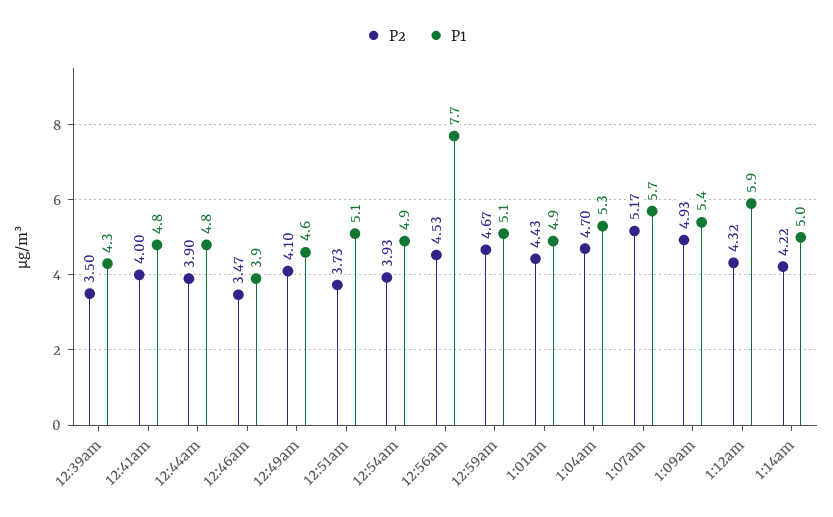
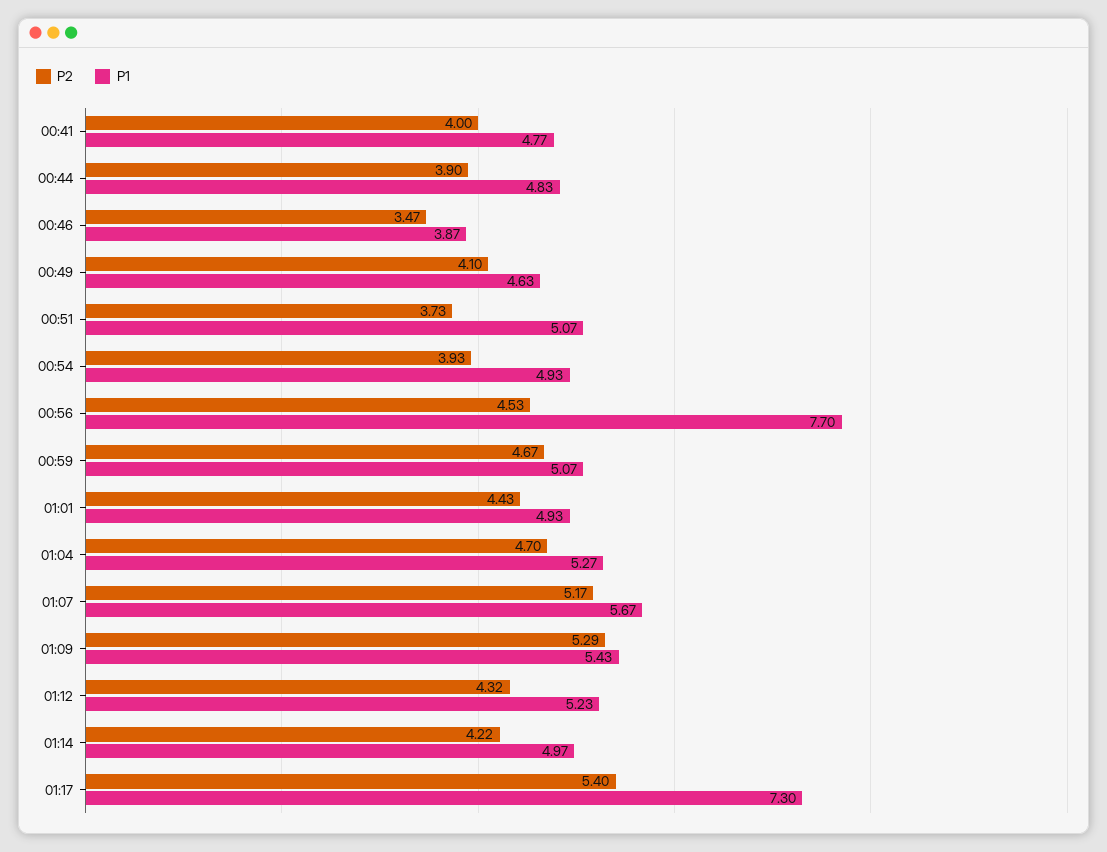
P2, 12:39am: 3.5 -> none
P1, 12:39am: 4.3 -> none
P2, 1:09am: 4.93 -> 5.29
P1, 1:12am: 5.9 -> 5.23
P2, 01:17: none -> 5.4
P1, 01:17: none -> 7.3

